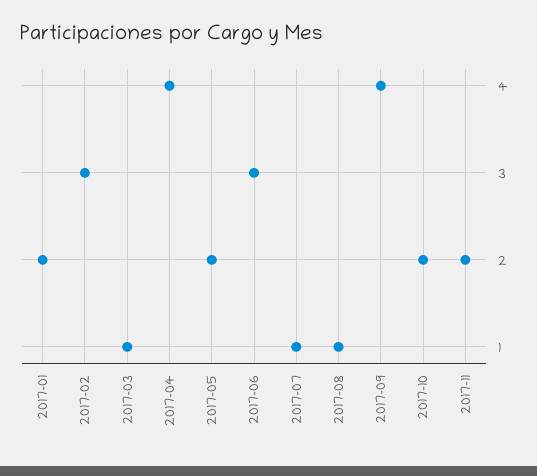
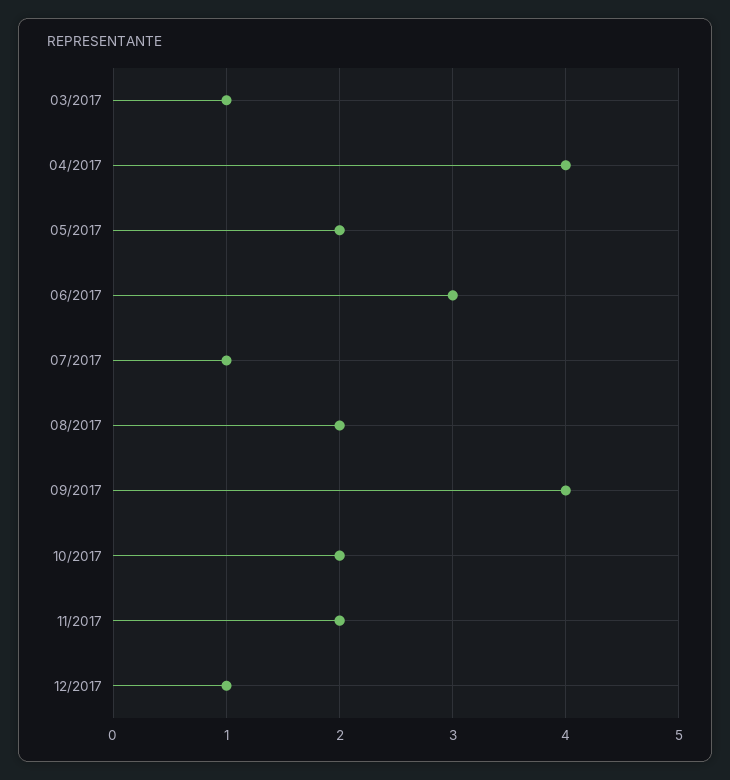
2017-01: 2 -> none
2017-02: 3 -> none
2017-08: 1 -> 2
12/2017: none -> 1

